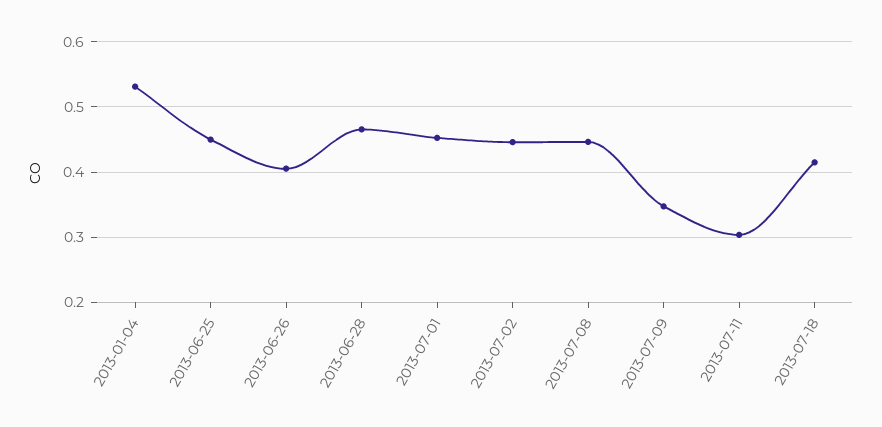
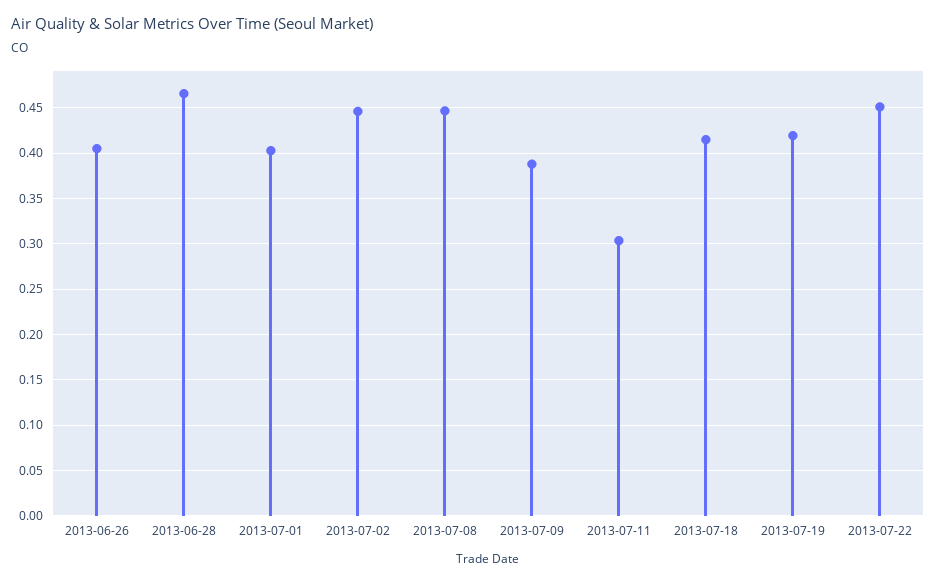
2013-01-04: 0.53 -> none
2013-06-25: 0.45 -> none
2013-07-01: 0.45 -> 0.4
2013-07-09: 0.35 -> 0.39
2013-07-19: none -> 0.42
2013-07-22: none -> 0.45

